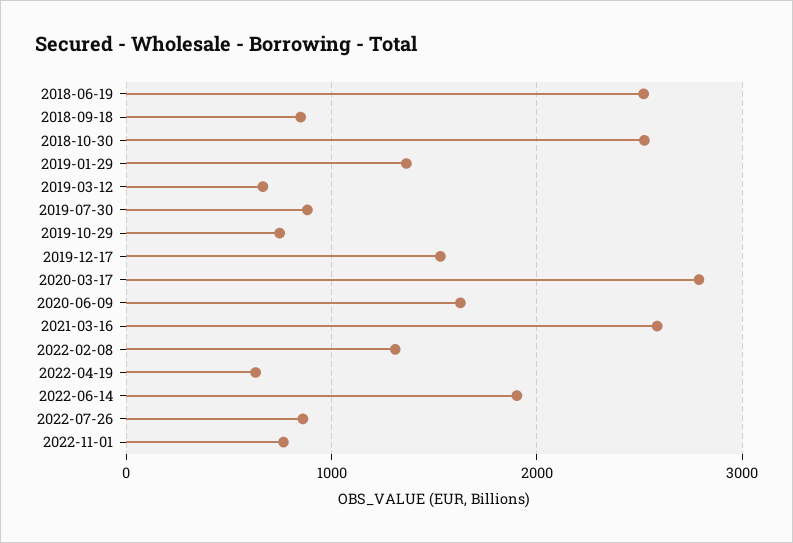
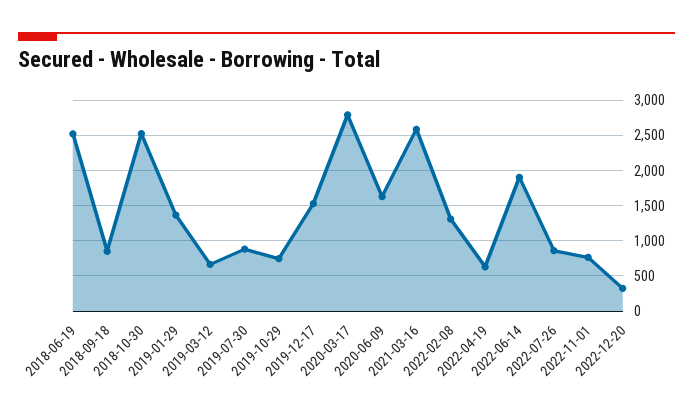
2022-12-20: none -> 300

